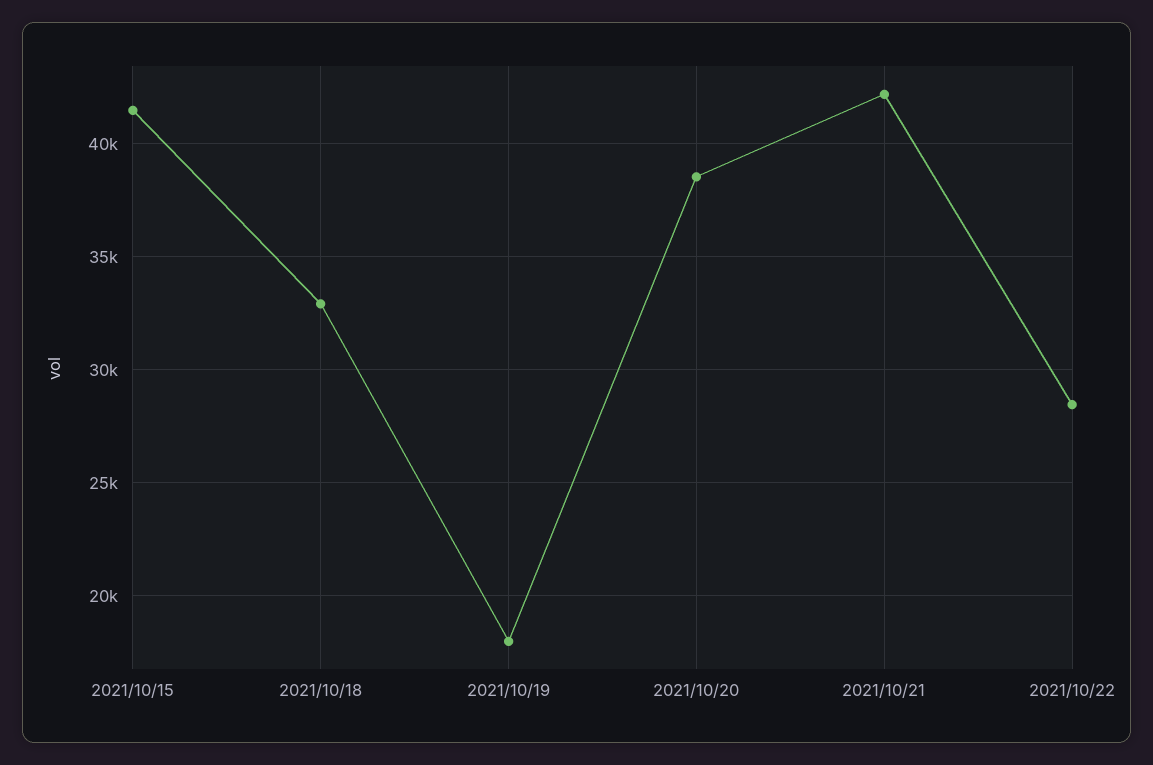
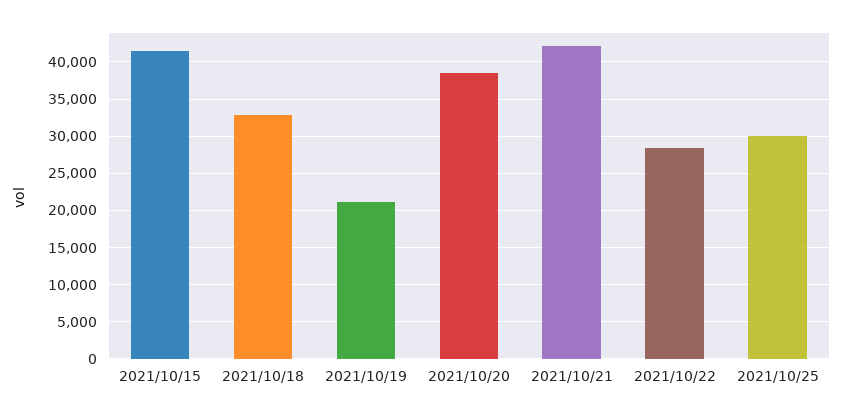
2021/10/19: 18000 -> 21000
2021/10/25: none -> 30000

